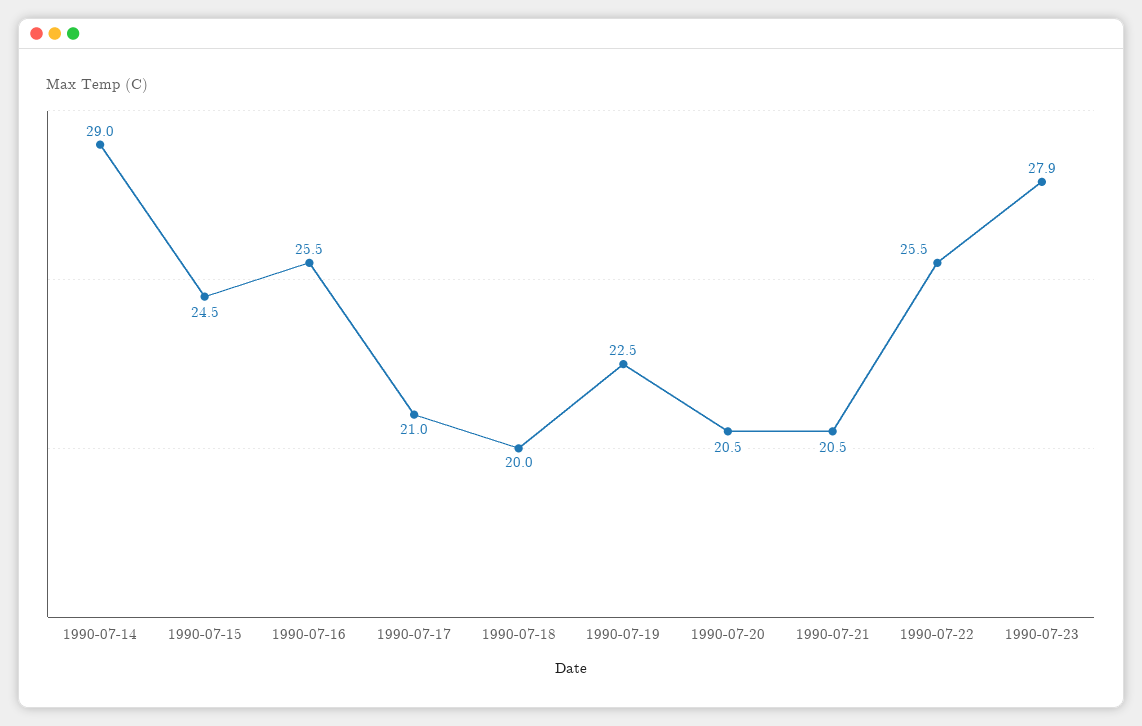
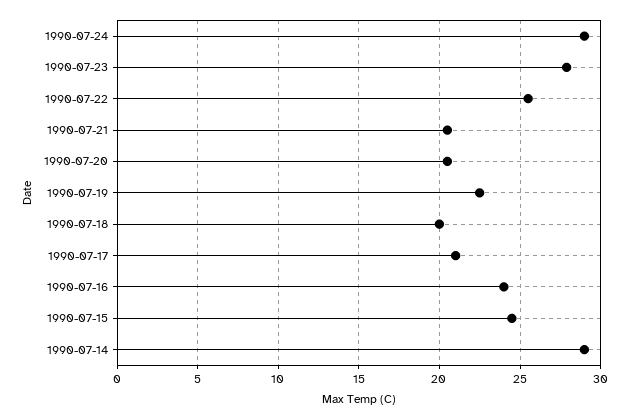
1990-07-16: 25.5 -> 24
1990-07-24: none -> 29

